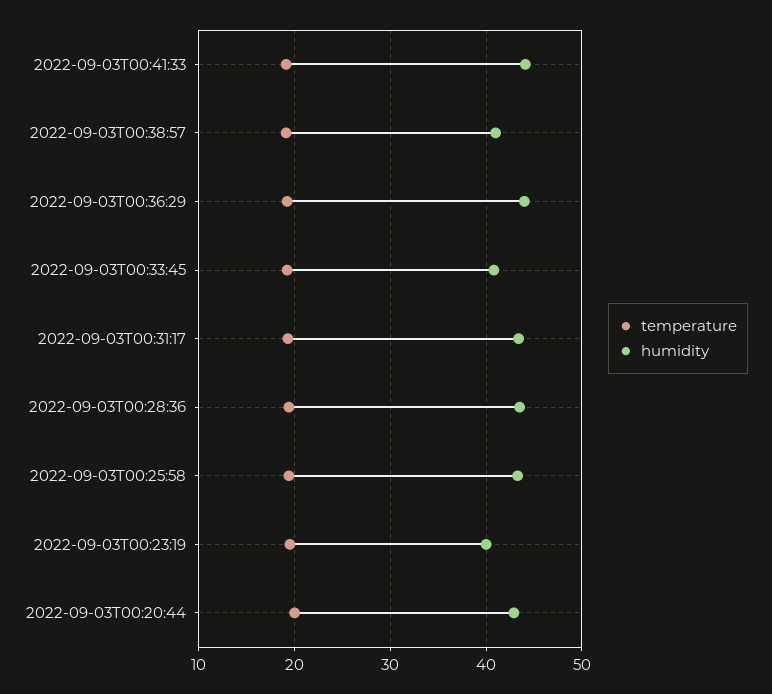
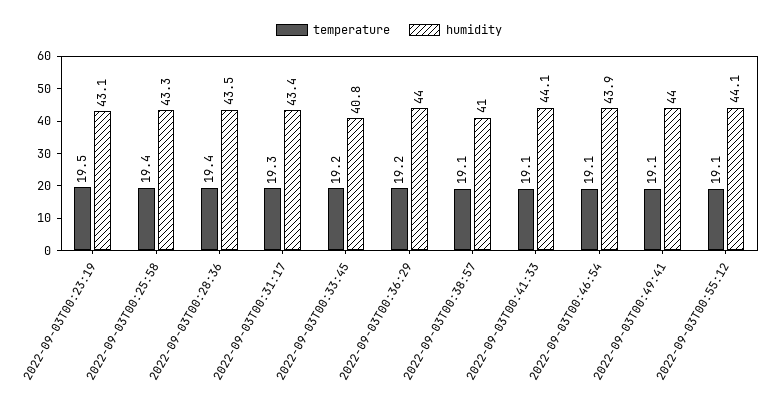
humidity, 2022-09-03T00:23:19: 40 -> 43.1
temperature, 2022-09-03T00:20:44: 20 -> none
humidity, 2022-09-03T00:20:44: 43 -> none
temperature, 2022-09-03T00:46:54: none -> 19.1
humidity, 2022-09-03T00:46:54: none -> 43.9
temperature, 2022-09-03T00:49:41: none -> 19.1
humidity, 2022-09-03T00:49:41: none -> 44
temperature, 2022-09-03T00:55:12: none -> 19.1
humidity, 2022-09-03T00:55:12: none -> 44.1

